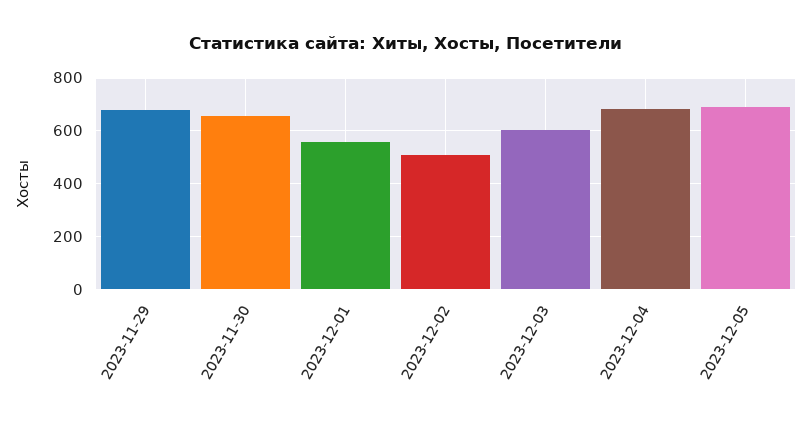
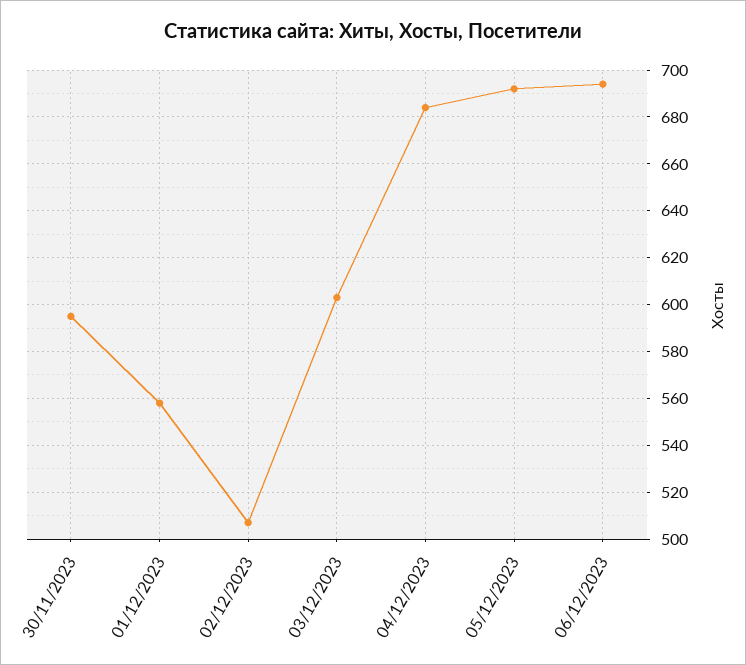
2023-11-29: 675 -> none
2023-11-30: 650 -> 595
06/12/2023: none -> 695

